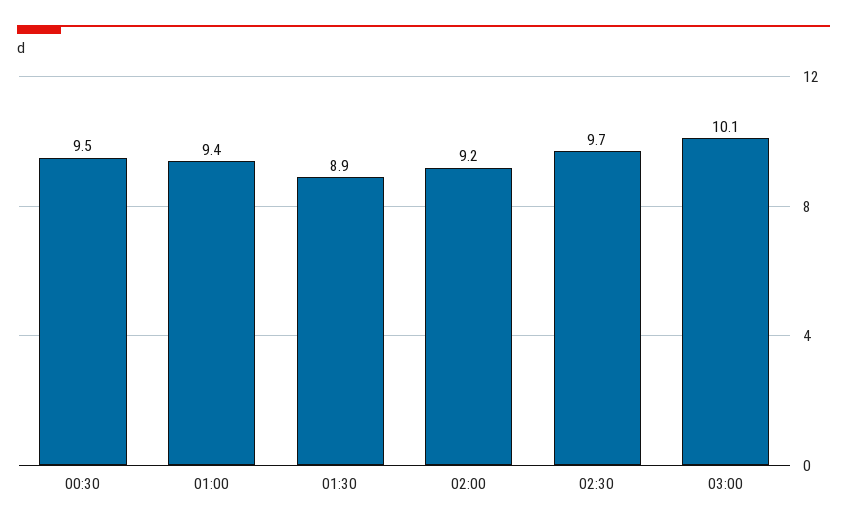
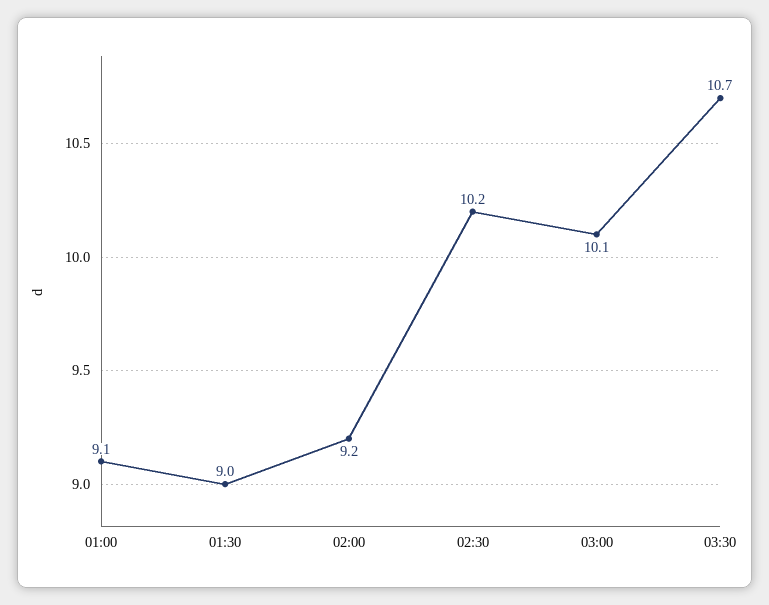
00:30: 9.5 -> none
01:00: 9.4 -> 9.1
01:30: 8.9 -> 9
02:30: 9.7 -> 10.2
03:30: none -> 10.7

